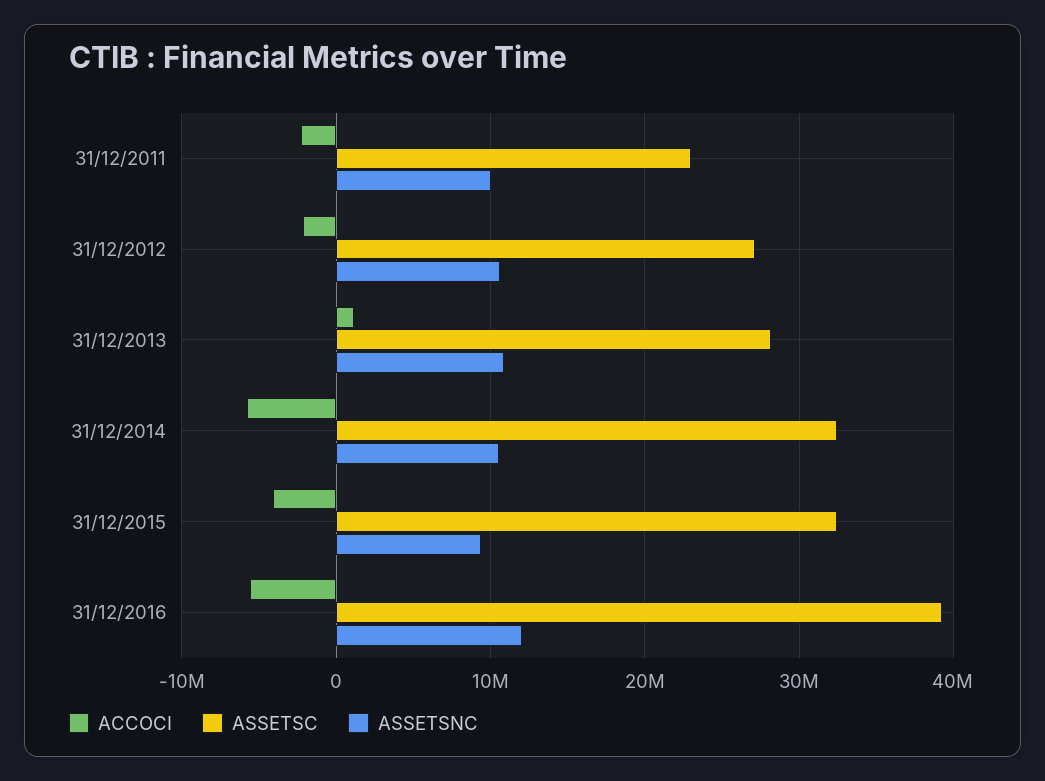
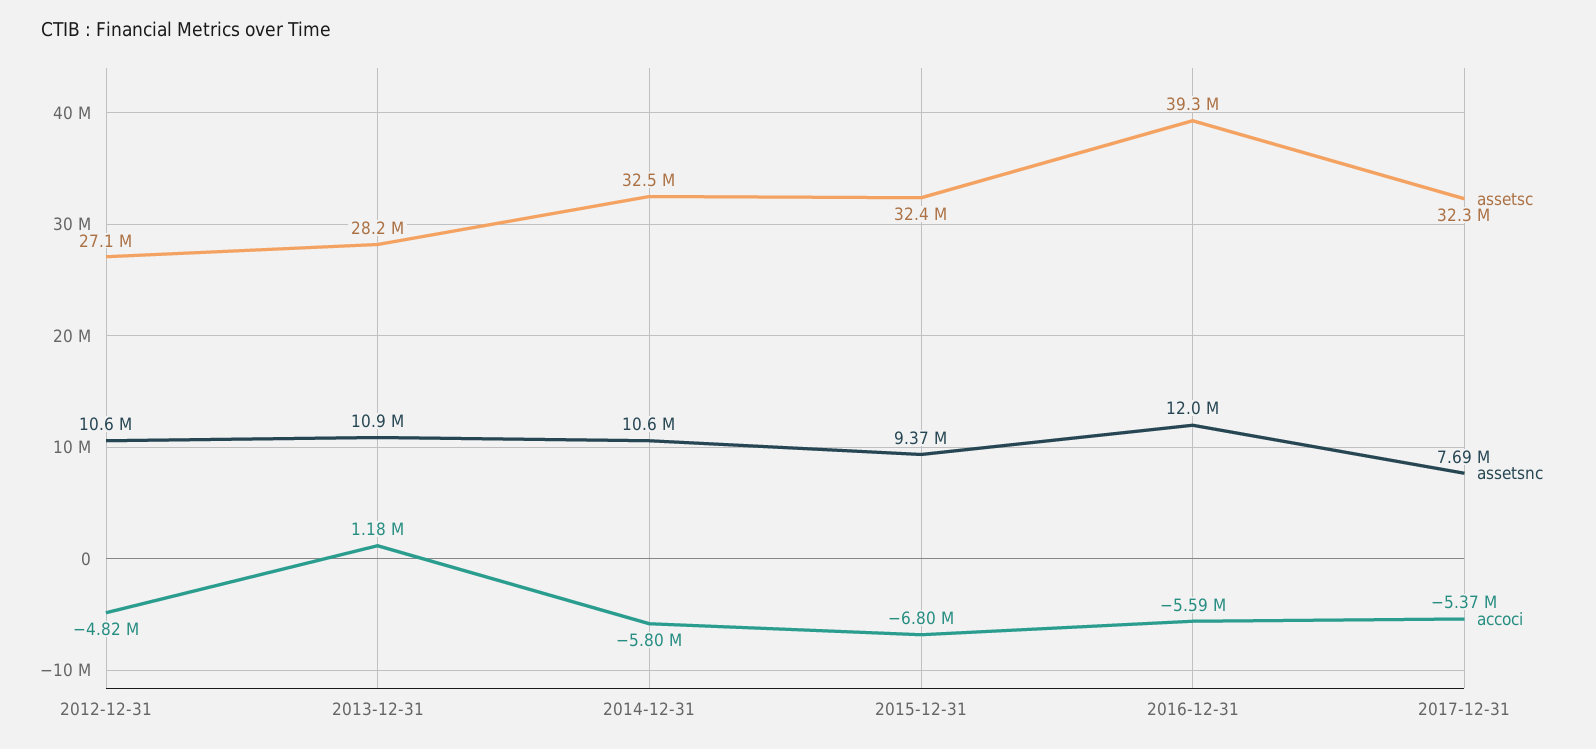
ACCOCI, 31/12/2011: -2000000 -> none
ASSETSC, 31/12/2011: 23000000 -> none
ASSETSNC, 31/12/2011: 10000000 -> none
ACCOCI, 31/12/2012: -2000000 -> -4820000
ACCOCI, 31/12/2015: -4000000 -> -6800000
ASSETSC, 2017-12-31: none -> 32300000
ASSETSNC, 2017-12-31: none -> 7690000
ACCOCI, 2017-12-31: none -> -5370000

